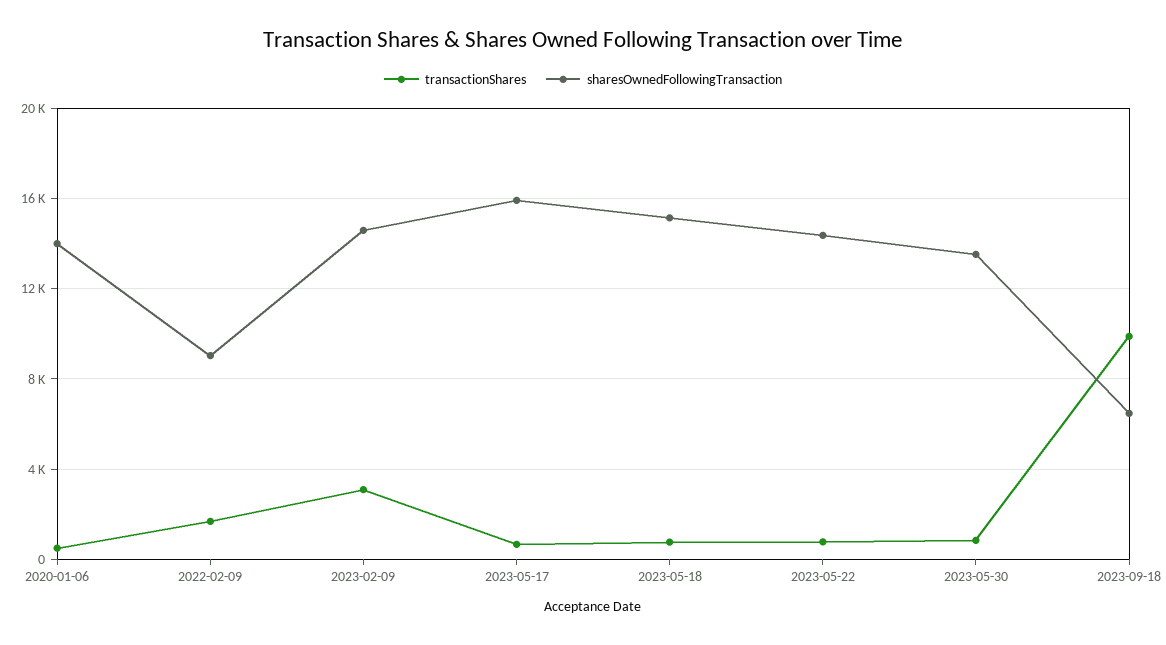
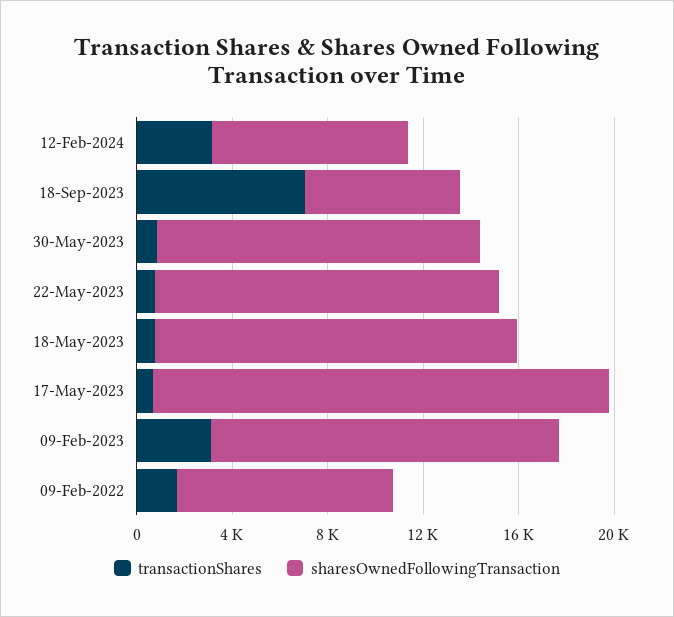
transactionShares, 2020-01-06: 500 -> none
sharesOwnedFollowingTransaction, 2020-01-06: 14000 -> none
sharesOwnedFollowingTransaction, 2023-05-17: 16000 -> 19000
transactionShares, 2023-09-18: 10000 -> 7000
transactionShares, 12-Feb-2024: none -> 3000
sharesOwnedFollowingTransaction, 12-Feb-2024: none -> 8000

